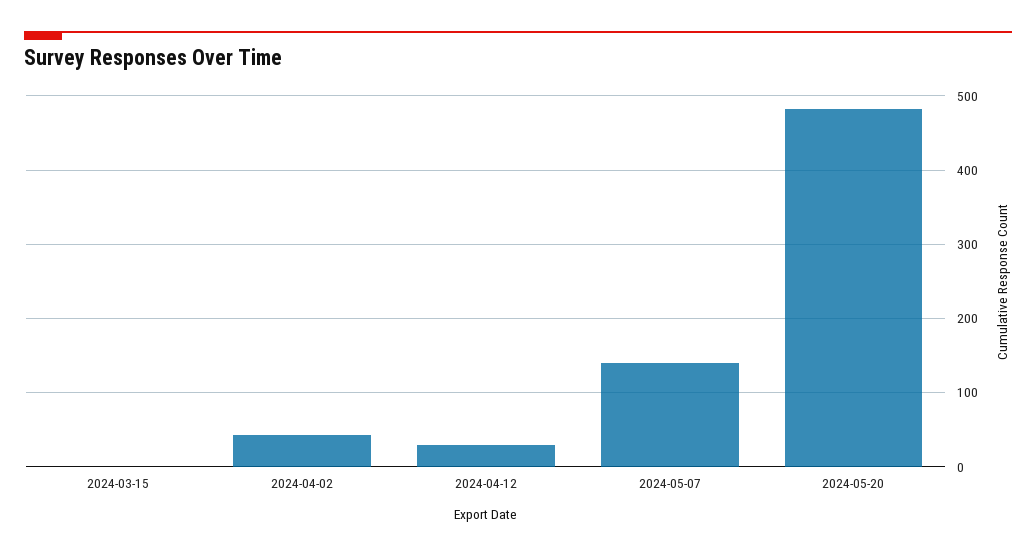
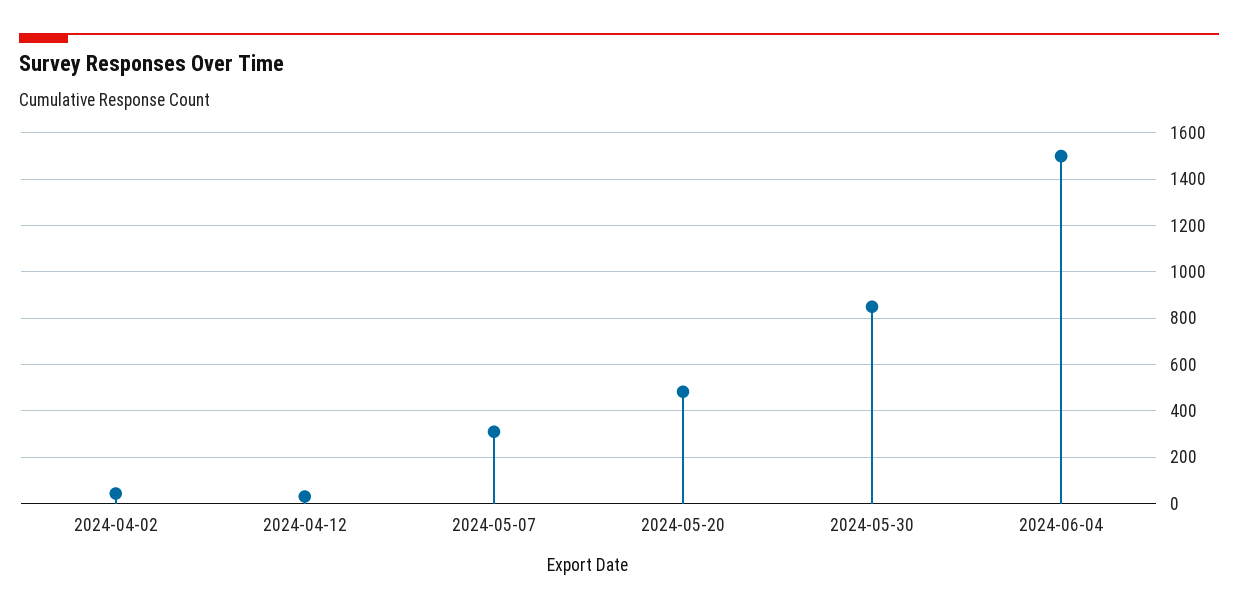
2024-03-15: 0 -> none
2024-05-07: 140 -> 300
2024-05-30: none -> 850
2024-06-04: none -> 1500

